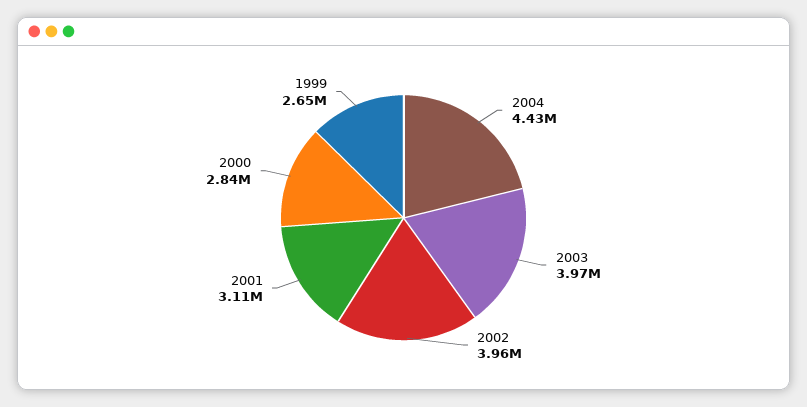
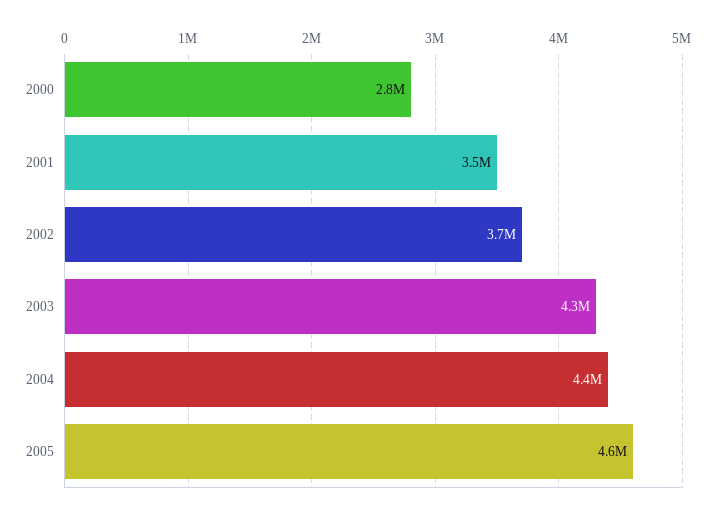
2003: 3970000 -> 4300000
2002: 3960000 -> 3700000
2001: 3110000 -> 3500000
1999: 2650000 -> none
2005: none -> 4600000

